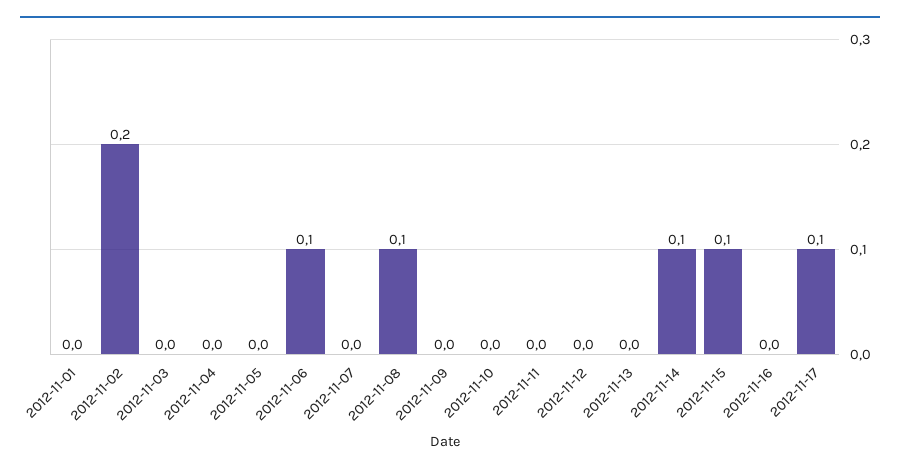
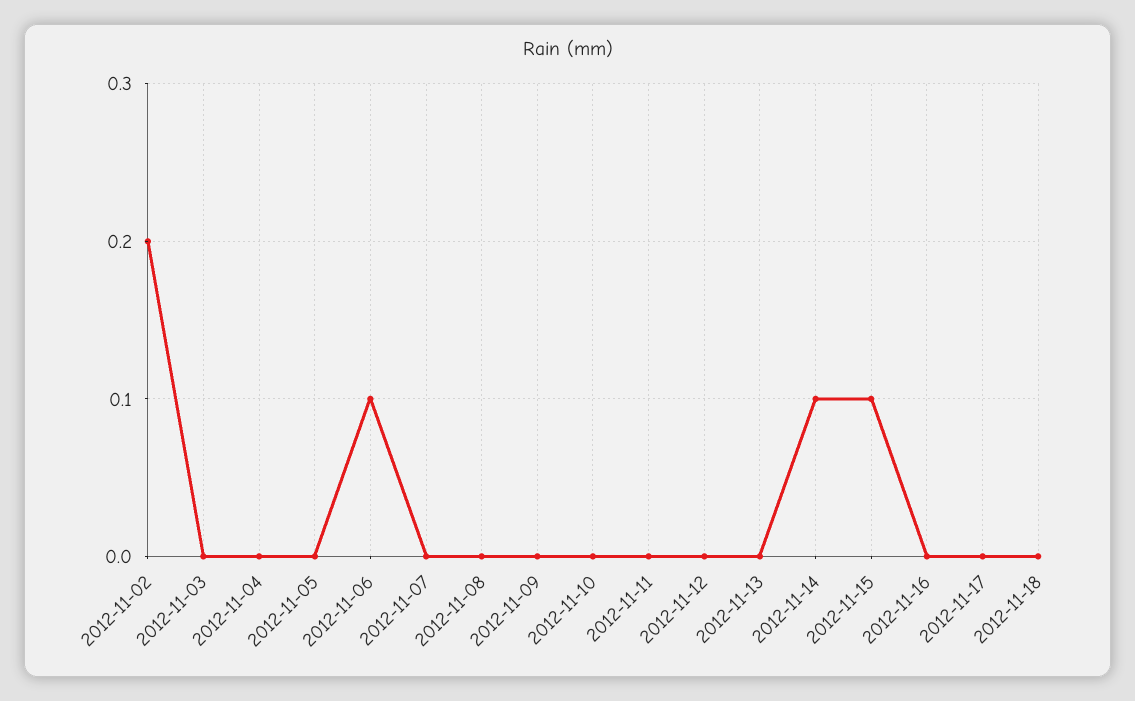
2012-11-01: 0 -> none
2012-11-08: 0.1 -> 0
2012-11-17: 0.1 -> 0
2012-11-18: none -> 0

